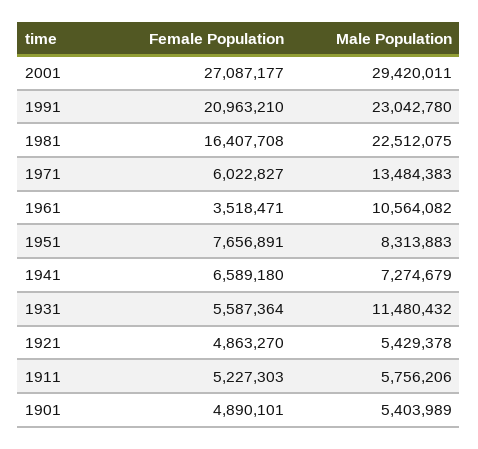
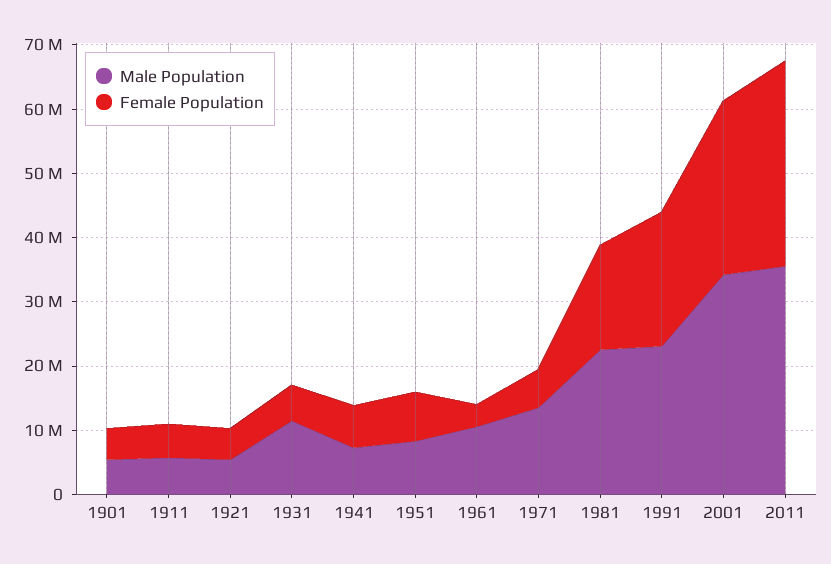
Male Population, 2001: 29420011 -> 34000000
Male Population, 2011: none -> 36000000
Female Population, 2011: none -> 32000000

